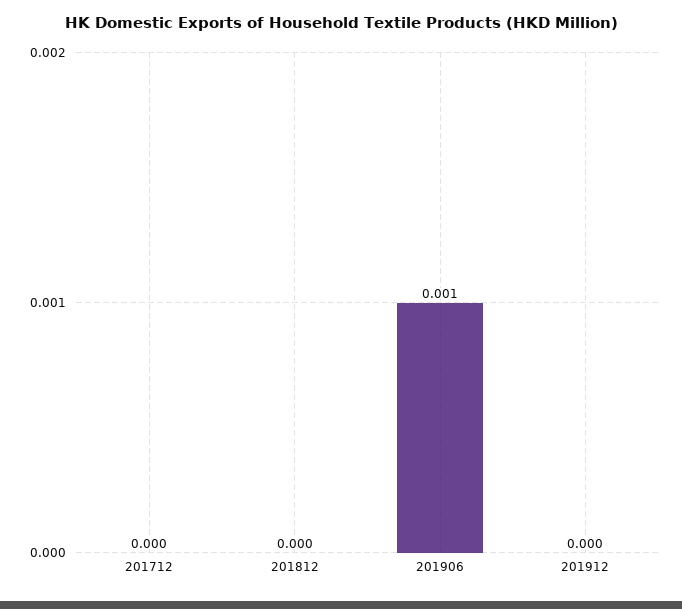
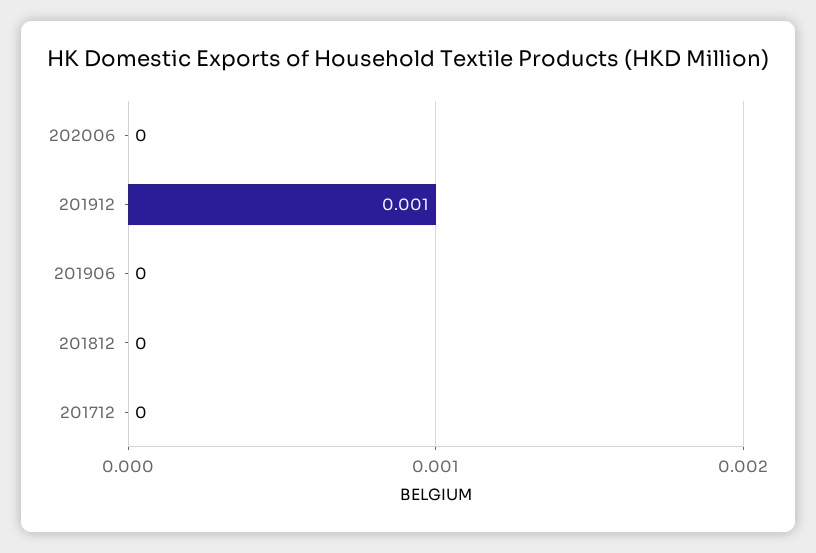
201906: 0.001 -> 0
201912: 0 -> 0.001
202006: none -> 0

